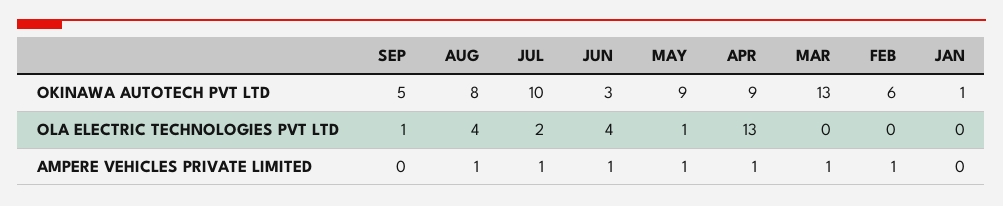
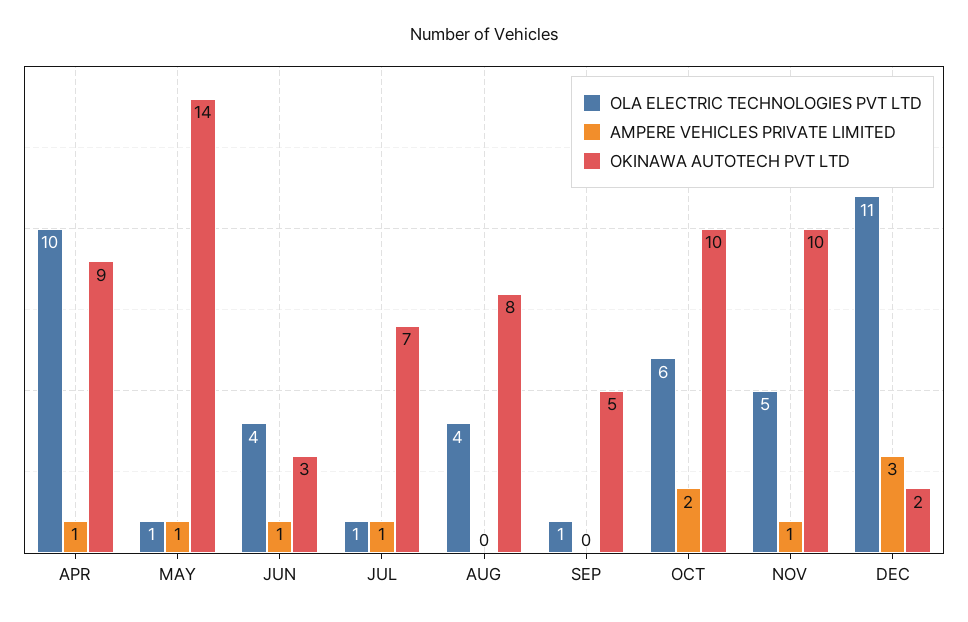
OKINAWA AUTOTECH PVT LTD, JUL: 10 -> 7
OKINAWA AUTOTECH PVT LTD, MAY: 9 -> 14
OKINAWA AUTOTECH PVT LTD, MAR: 13 -> none
OKINAWA AUTOTECH PVT LTD, FEB: 6 -> none
OKINAWA AUTOTECH PVT LTD, JAN: 1 -> none
OLA ELECTRIC TECHNOLOGIES PVT LTD, JUL: 2 -> 1
OLA ELECTRIC TECHNOLOGIES PVT LTD, APR: 13 -> 10
OLA ELECTRIC TECHNOLOGIES PVT LTD, MAR: 0 -> none
OLA ELECTRIC TECHNOLOGIES PVT LTD, FEB: 0 -> none
OLA ELECTRIC TECHNOLOGIES PVT LTD, JAN: 0 -> none
AMPERE VEHICLES PRIVATE LIMITED, AUG: 1 -> 0
AMPERE VEHICLES PRIVATE LIMITED, MAR: 1 -> none
AMPERE VEHICLES PRIVATE LIMITED, FEB: 1 -> none
AMPERE VEHICLES PRIVATE LIMITED, JAN: 0 -> none
OLA ELECTRIC TECHNOLOGIES PVT LTD, OCT: none -> 6
AMPERE VEHICLES PRIVATE LIMITED, OCT: none -> 2
OKINAWA AUTOTECH PVT LTD, OCT: none -> 10
OLA ELECTRIC TECHNOLOGIES PVT LTD, NOV: none -> 5
AMPERE VEHICLES PRIVATE LIMITED, NOV: none -> 1
OKINAWA AUTOTECH PVT LTD, NOV: none -> 10
OLA ELECTRIC TECHNOLOGIES PVT LTD, DEC: none -> 11
AMPERE VEHICLES PRIVATE LIMITED, DEC: none -> 3
OKINAWA AUTOTECH PVT LTD, DEC: none -> 2

